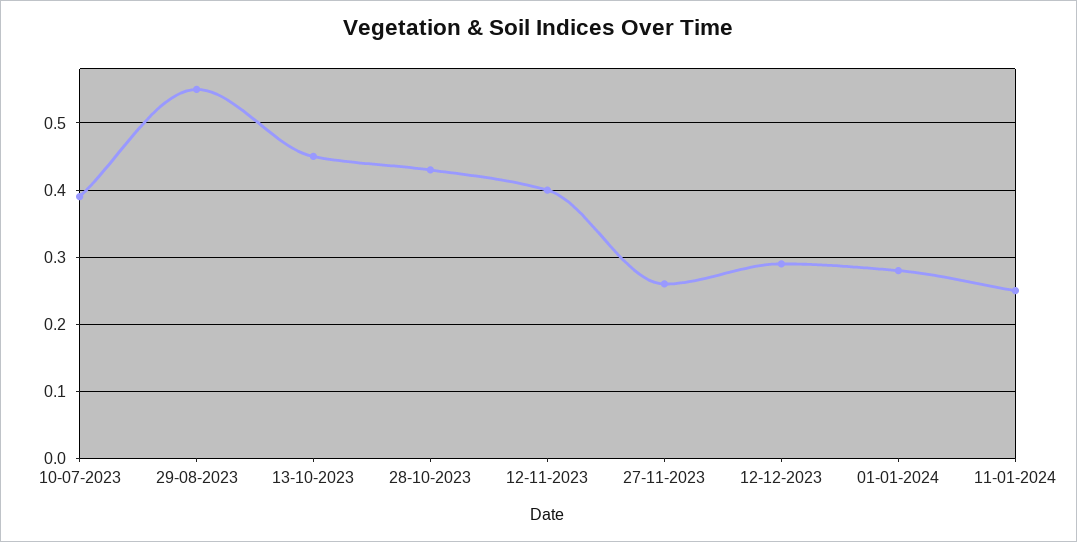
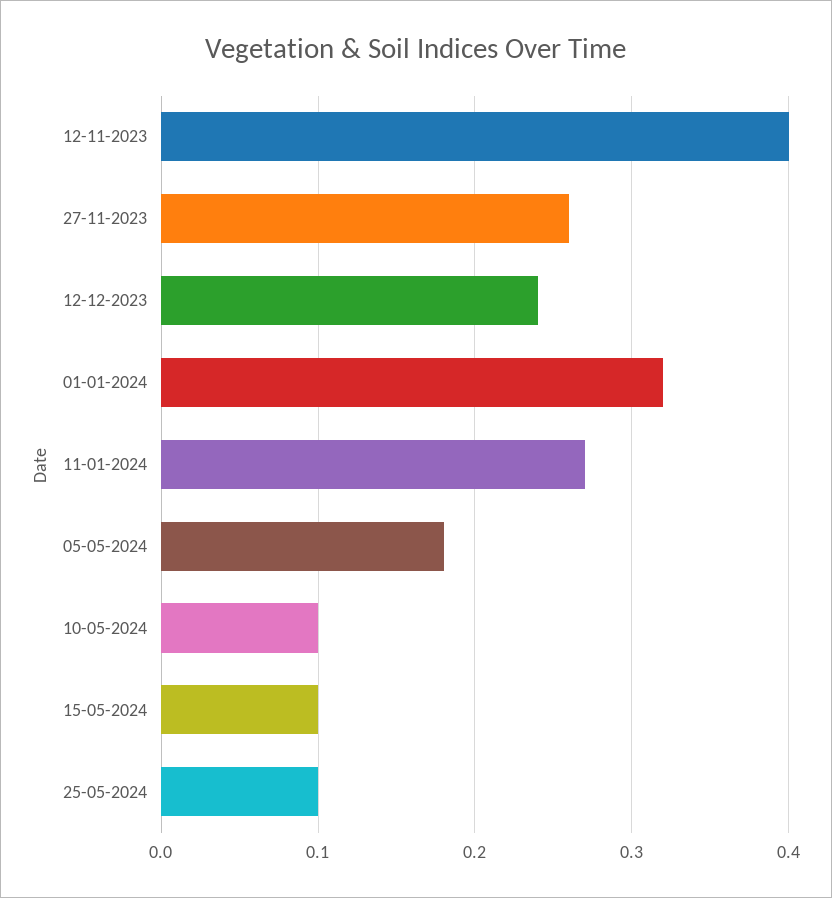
10-07-2023: 0.39 -> none
29-08-2023: 0.55 -> none
13-10-2023: 0.45 -> none
28-10-2023: 0.43 -> none
12-12-2023: 0.29 -> 0.24
01-01-2024: 0.28 -> 0.32
11-01-2024: 0.25 -> 0.27
05-05-2024: none -> 0.18
10-05-2024: none -> 0.1
15-05-2024: none -> 0.1
25-05-2024: none -> 0.1

